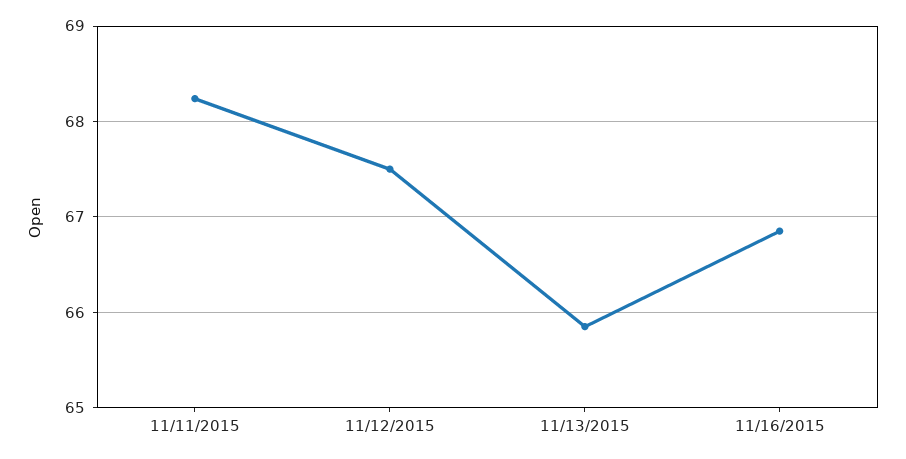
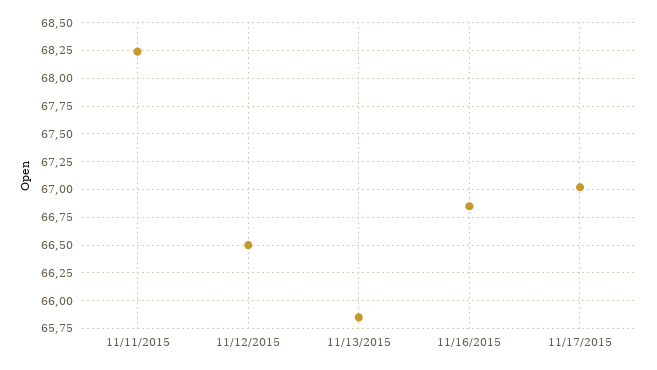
11/12/2015: 67.5 -> 66.5
11/17/2015: none -> 67

